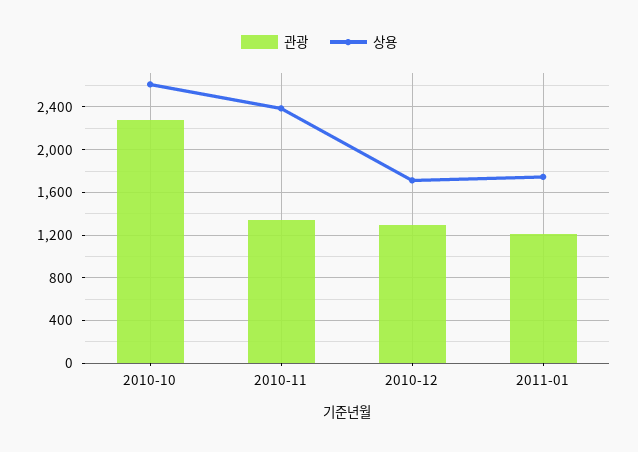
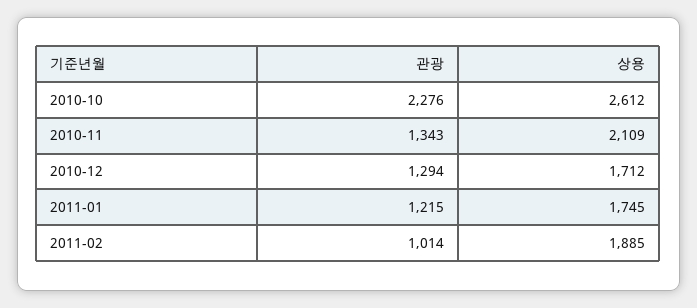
상용, 2010-11: 2400 -> 2109
관광, 2011-02: none -> 1014
상용, 2011-02: none -> 1885

